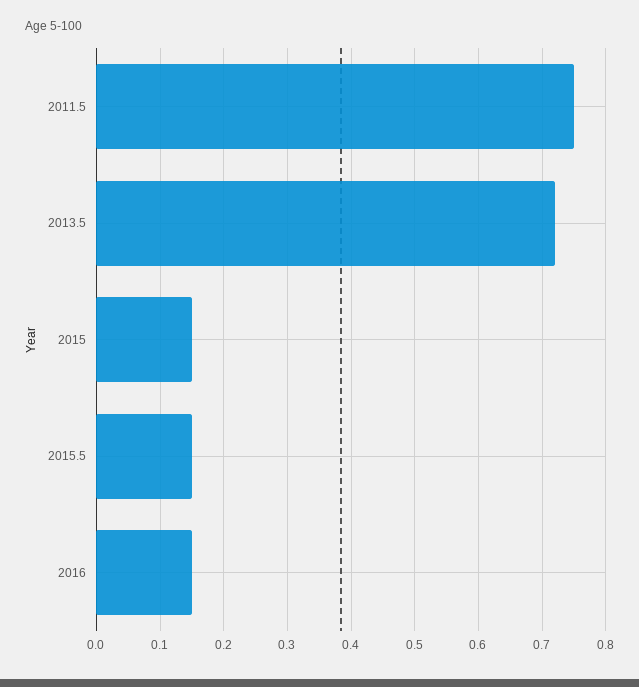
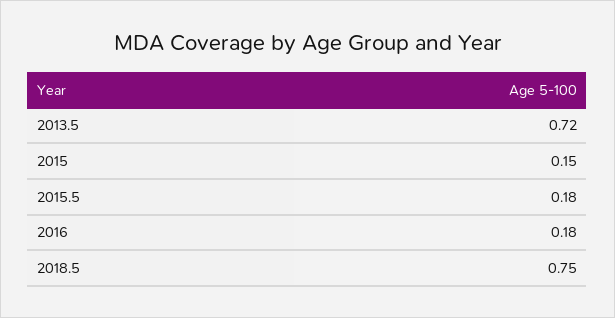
2011.5: 0.75 -> none
2015.5: 0.15 -> 0.18
2016: 0.15 -> 0.18
2018.5: none -> 0.75

